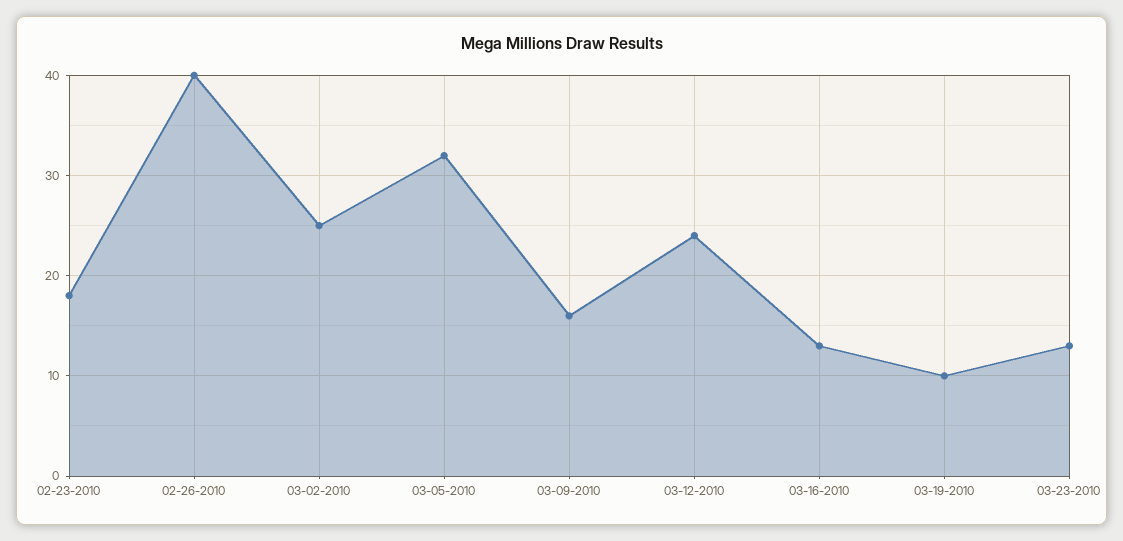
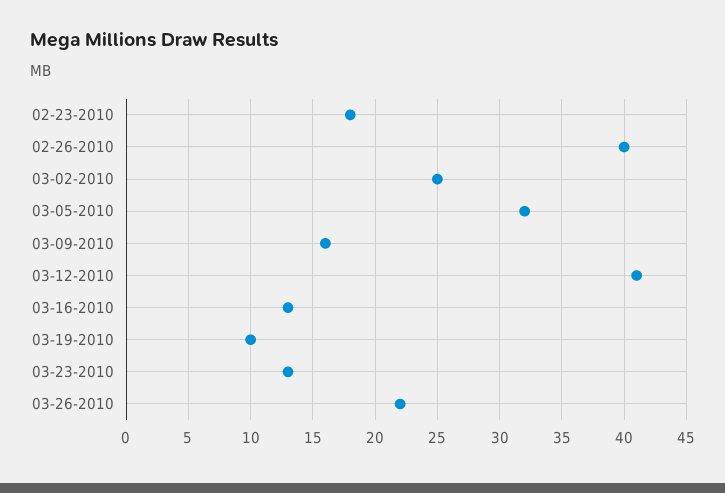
03-12-2010: 24 -> 41
03-26-2010: none -> 22

